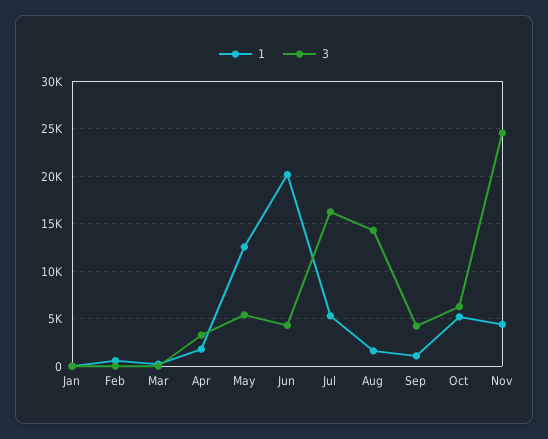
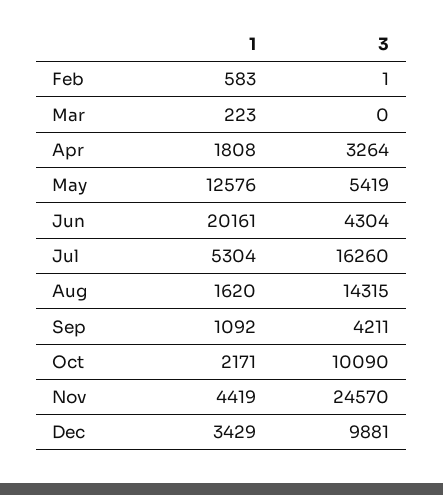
1, Jan: 0 -> none
3, Jan: 0 -> none
1, Oct: 5000 -> 2171
3, Oct: 6000 -> 10090
1, Dec: none -> 3429
3, Dec: none -> 9881

